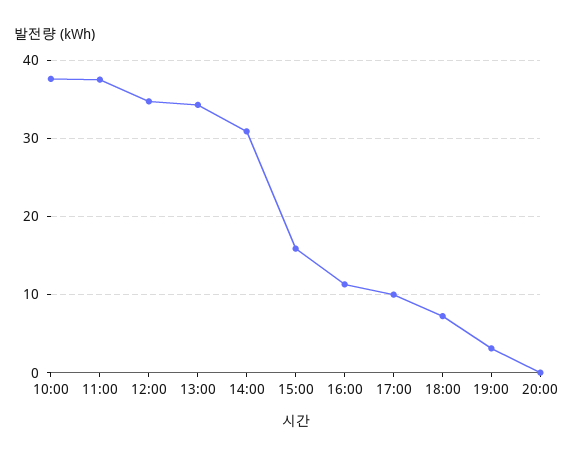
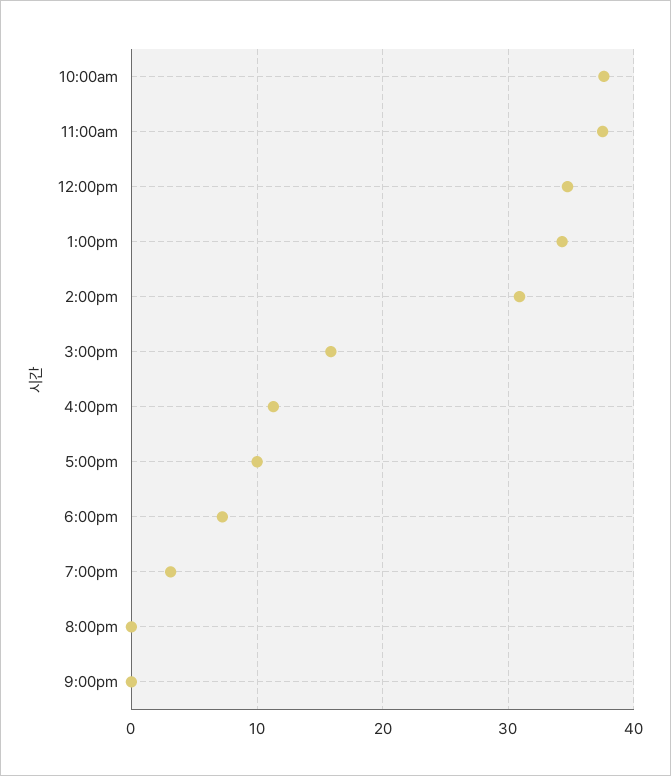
9:00pm: none -> 0

